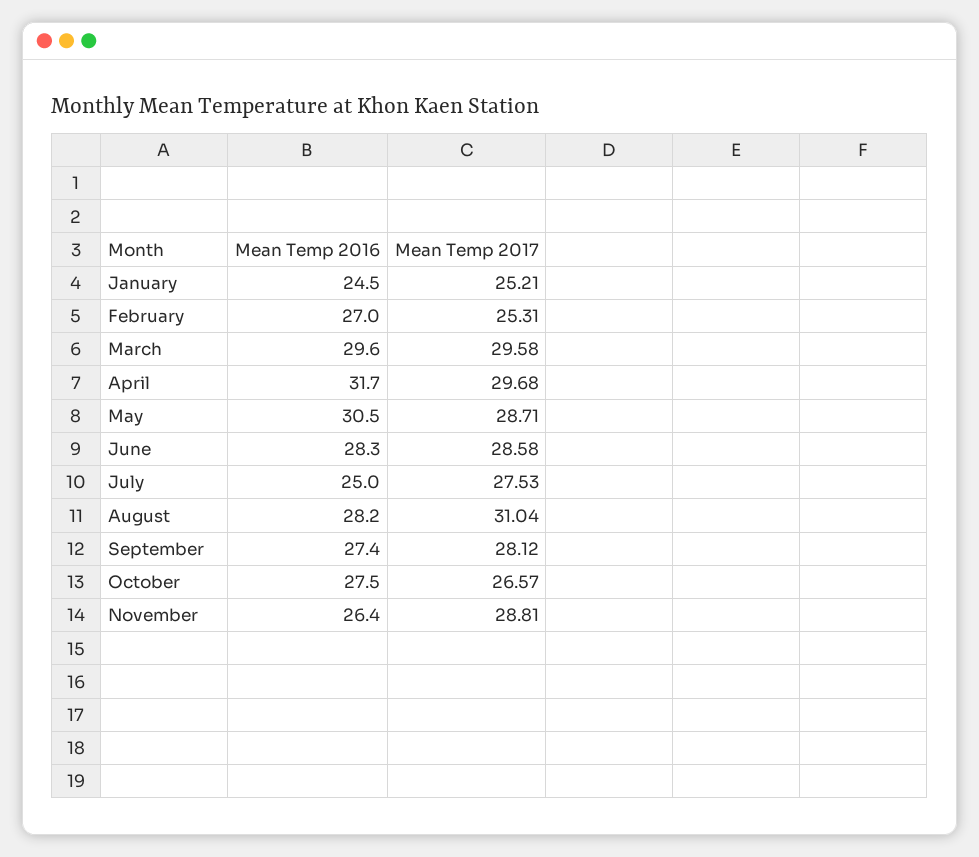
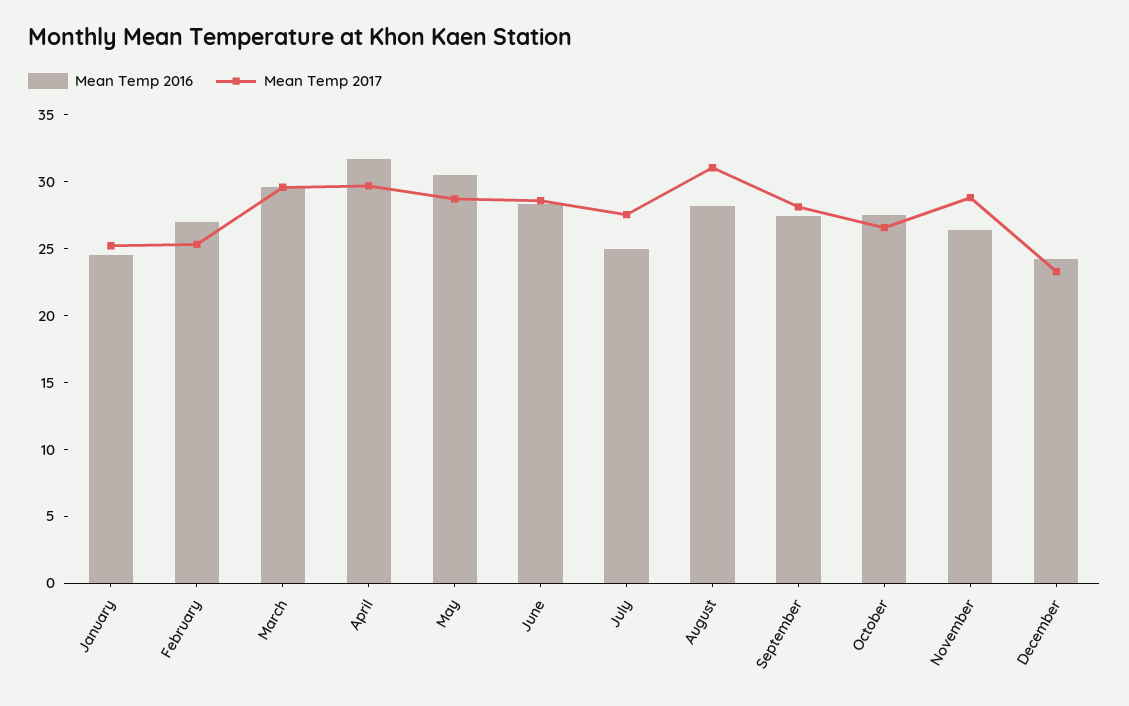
Mean Temp 2016, December: none -> 24
Mean Temp 2017, December: none -> 23

